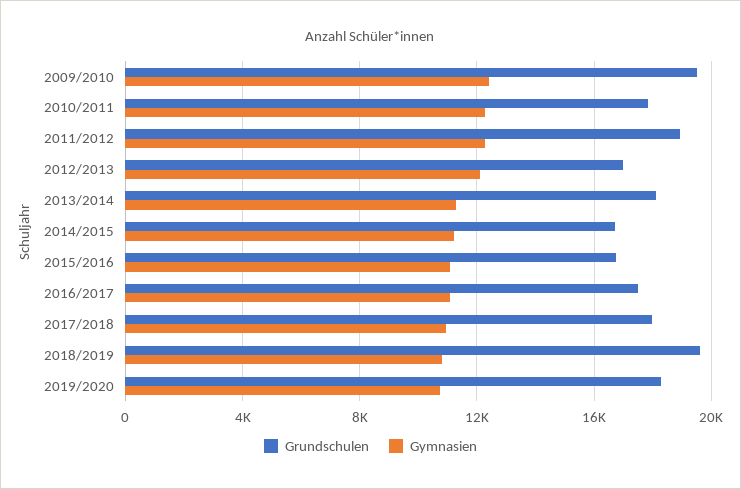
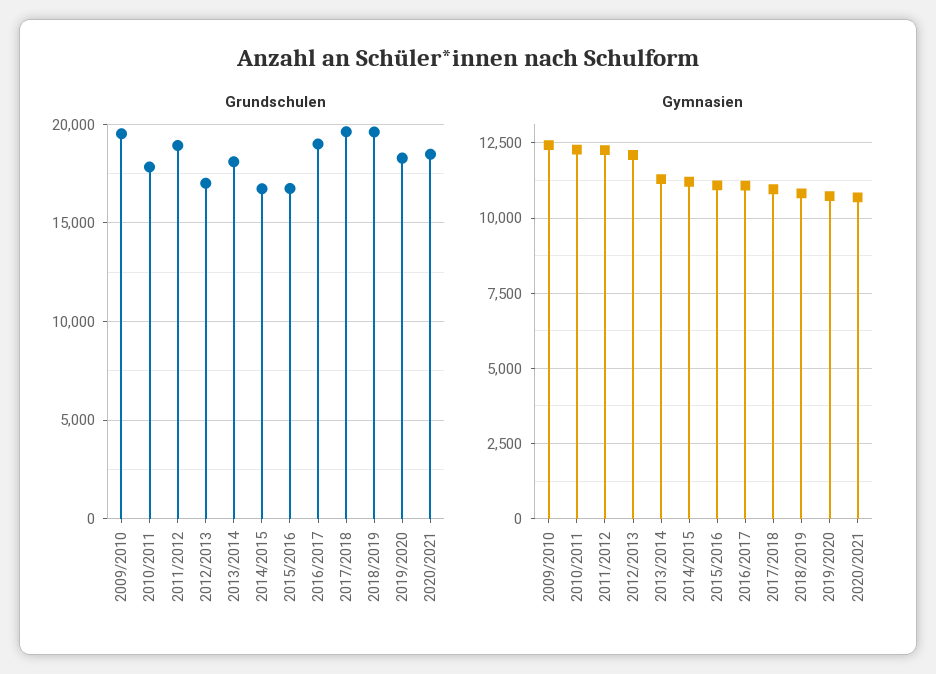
Grundschulen, 2016/2017: 17500 -> 19000
Grundschulen, 2017/2018: 18000 -> 19500
Grundschulen, 2020/2021: none -> 18500
Gymnasien, 2020/2021: none -> 10750

